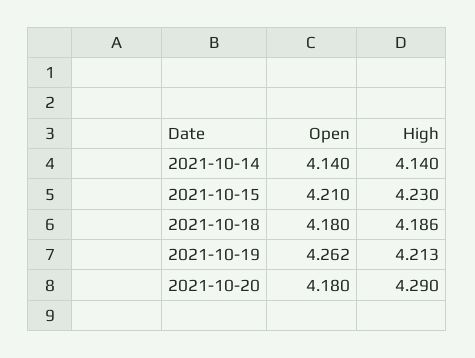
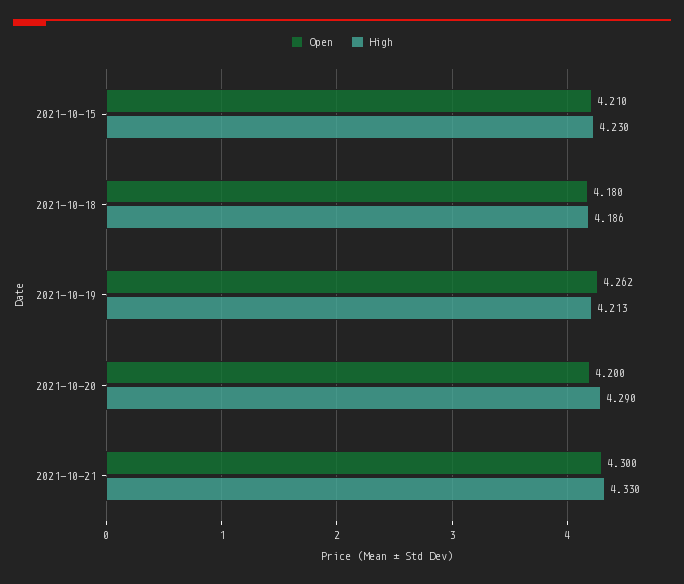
Open, 2021-10-14: 4.14 -> none
High, 2021-10-14: 4.14 -> none
Open, 2021-10-20: 4.18 -> 4.2
Open, 2021-10-21: none -> 4.3
High, 2021-10-21: none -> 4.33

